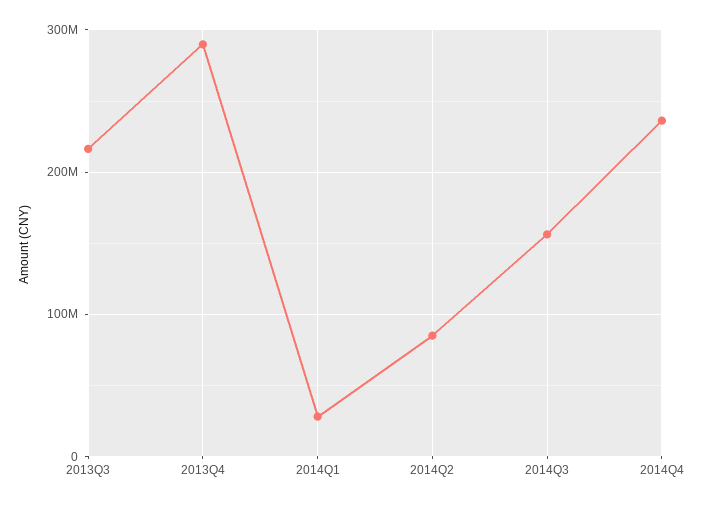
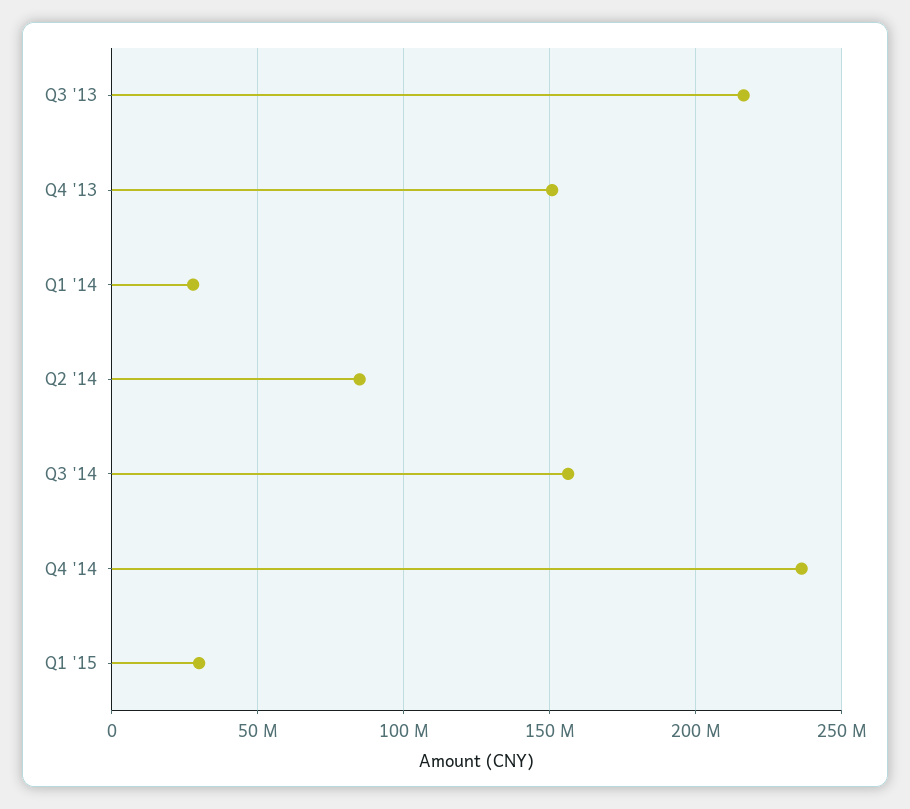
2013Q4: 290000000 -> 150000000
Q1 '15: none -> 30000000

